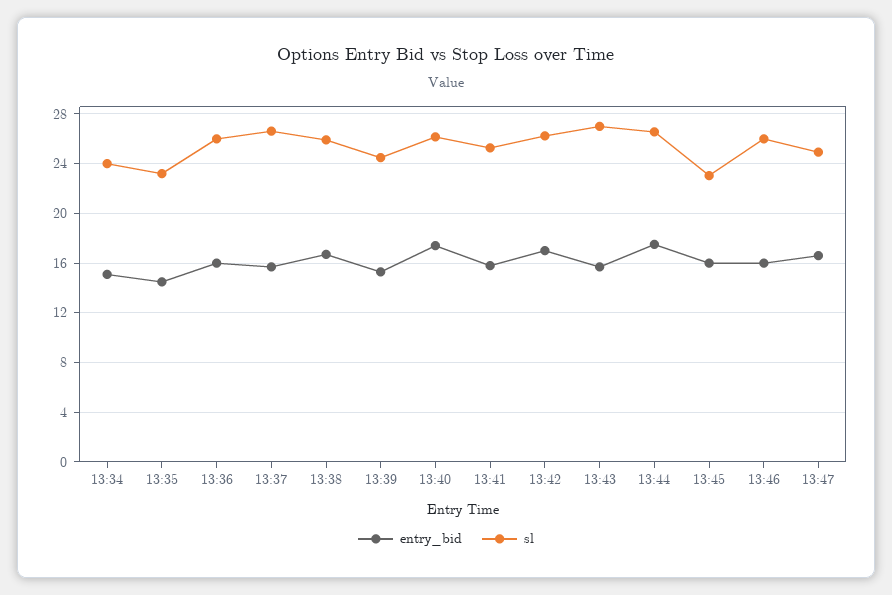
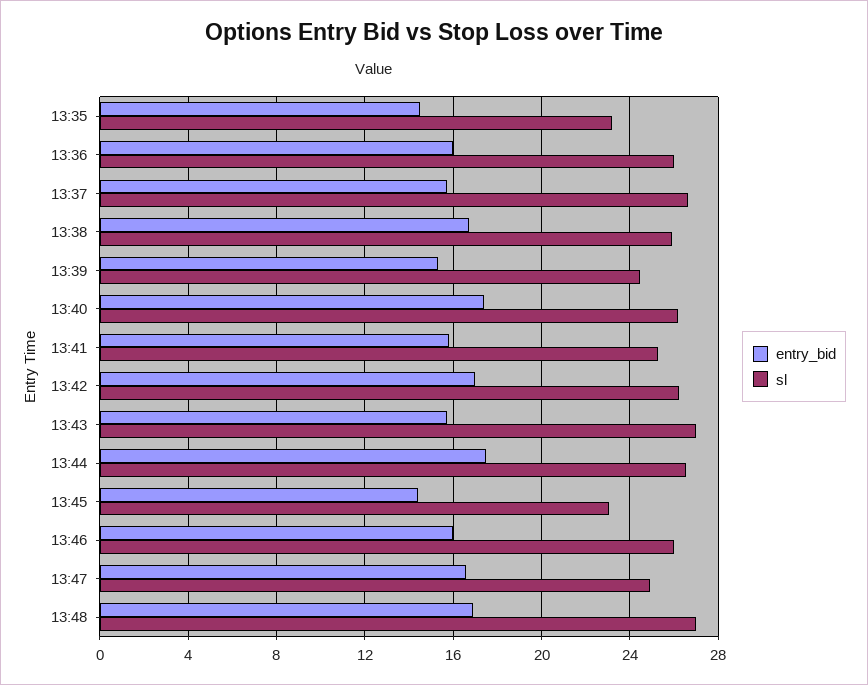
entry_bid, 13:34: 15 -> none
sl, 13:34: 24 -> none
entry_bid, 13:45: 16 -> 14.5
entry_bid, 13:48: none -> 17
sl, 13:48: none -> 27

